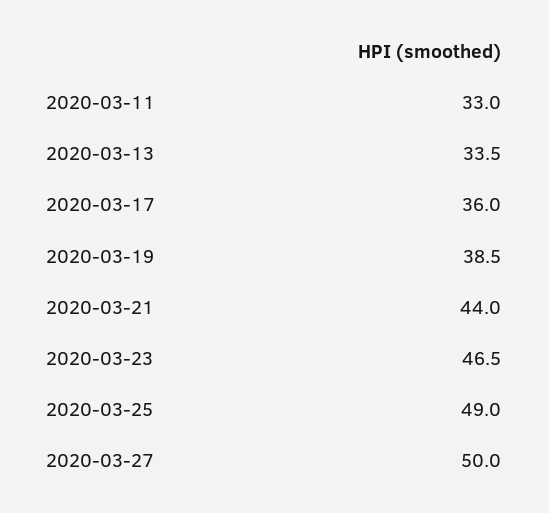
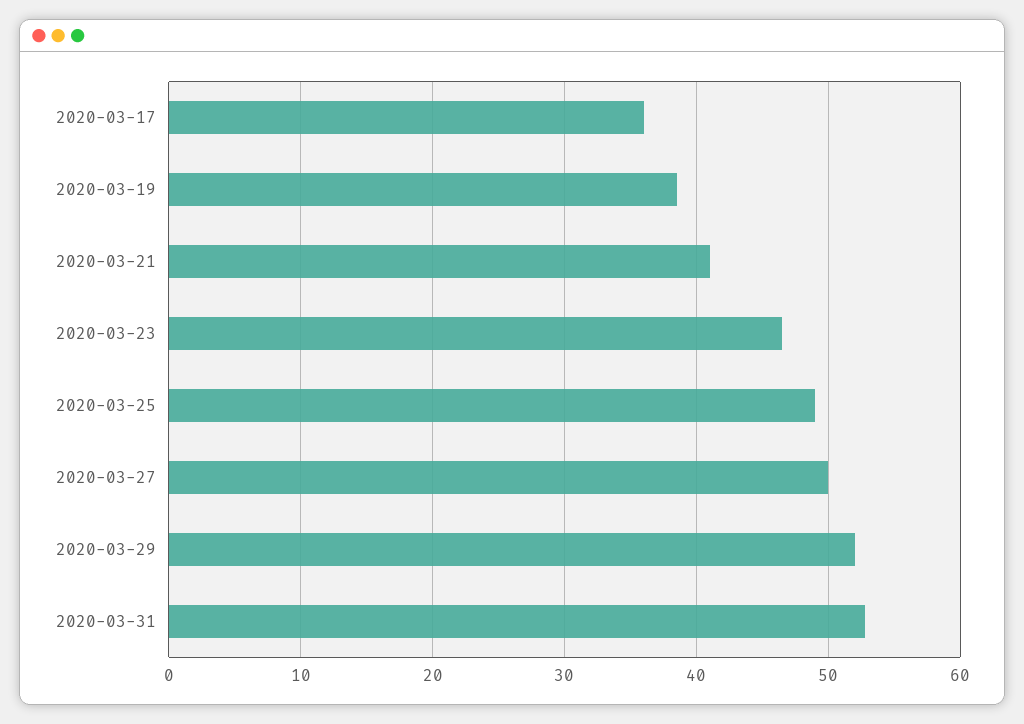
2020-03-11: 33 -> none
2020-03-13: 33.5 -> none
2020-03-21: 44 -> 41
2020-03-29: none -> 52
2020-03-31: none -> 53

